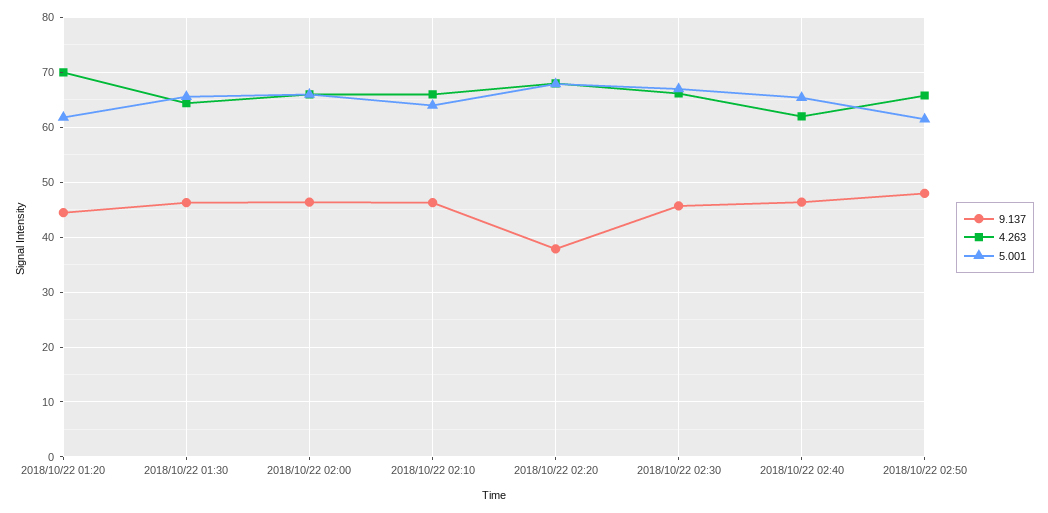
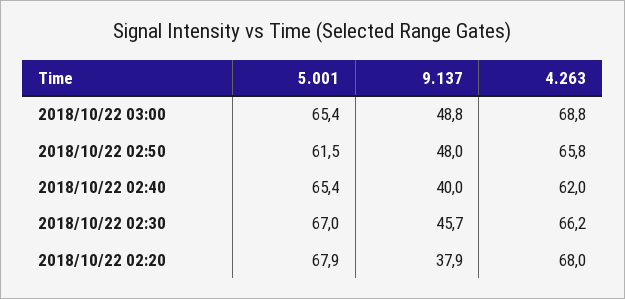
9.137, 2018/10/22 01:20: 44 -> none
4.263, 2018/10/22 01:20: 70 -> none
5.001, 2018/10/22 01:20: 62 -> none
9.137, 2018/10/22 01:30: 46 -> none
4.263, 2018/10/22 01:30: 64 -> none
5.001, 2018/10/22 01:30: 66 -> none
9.137, 2018/10/22 02:00: 46 -> none
4.263, 2018/10/22 02:00: 66 -> none
5.001, 2018/10/22 02:00: 66 -> none
9.137, 2018/10/22 02:10: 46 -> none
4.263, 2018/10/22 02:10: 66 -> none
5.001, 2018/10/22 02:10: 64 -> none
9.137, 2018/10/22 02:40: 46 -> 40
5.001, 2018/10/22 03:00: none -> 65.4
9.137, 2018/10/22 03:00: none -> 48.8
4.263, 2018/10/22 03:00: none -> 68.8

